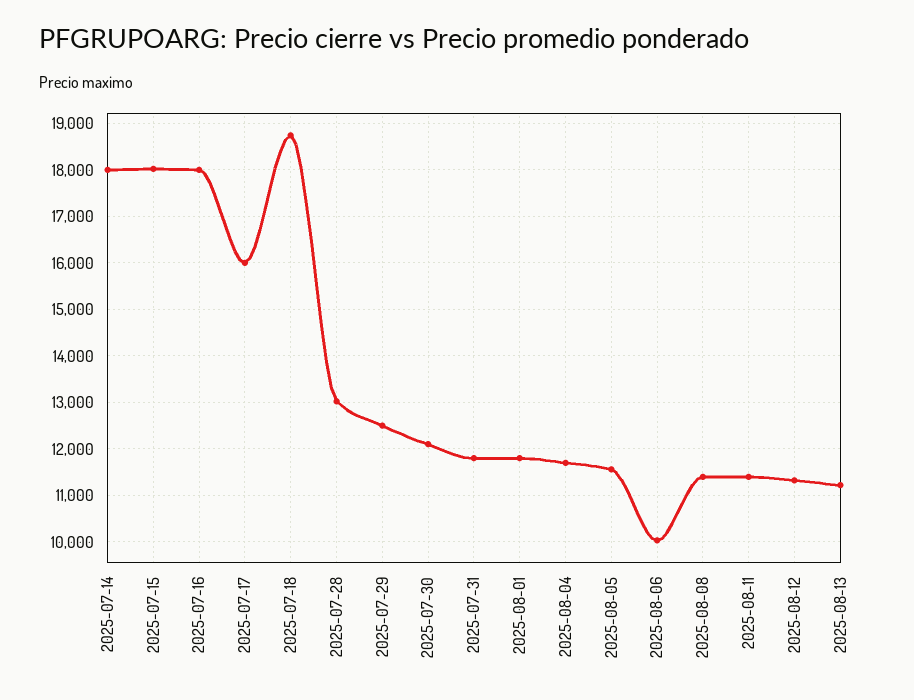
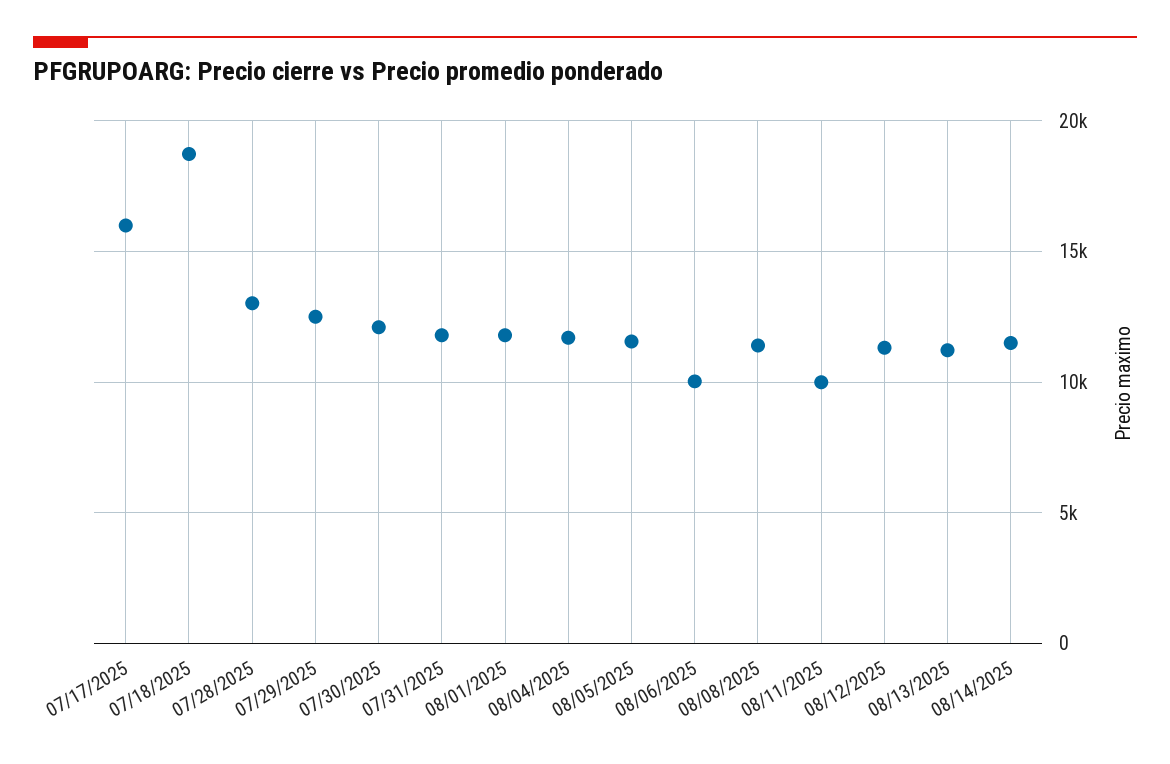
2025-07-14: 18000 -> none
2025-07-15: 18000 -> none
2025-07-16: 18000 -> none
2025-08-11: 11400 -> 10000
08/14/2025: none -> 11500

